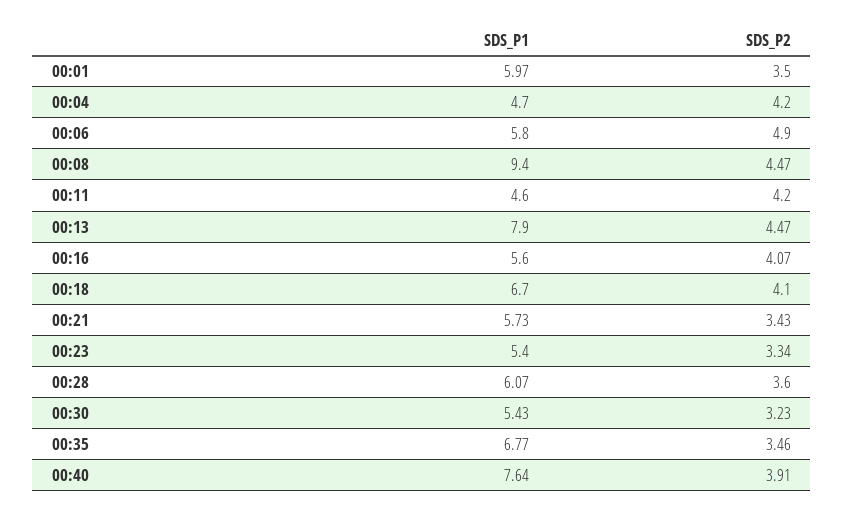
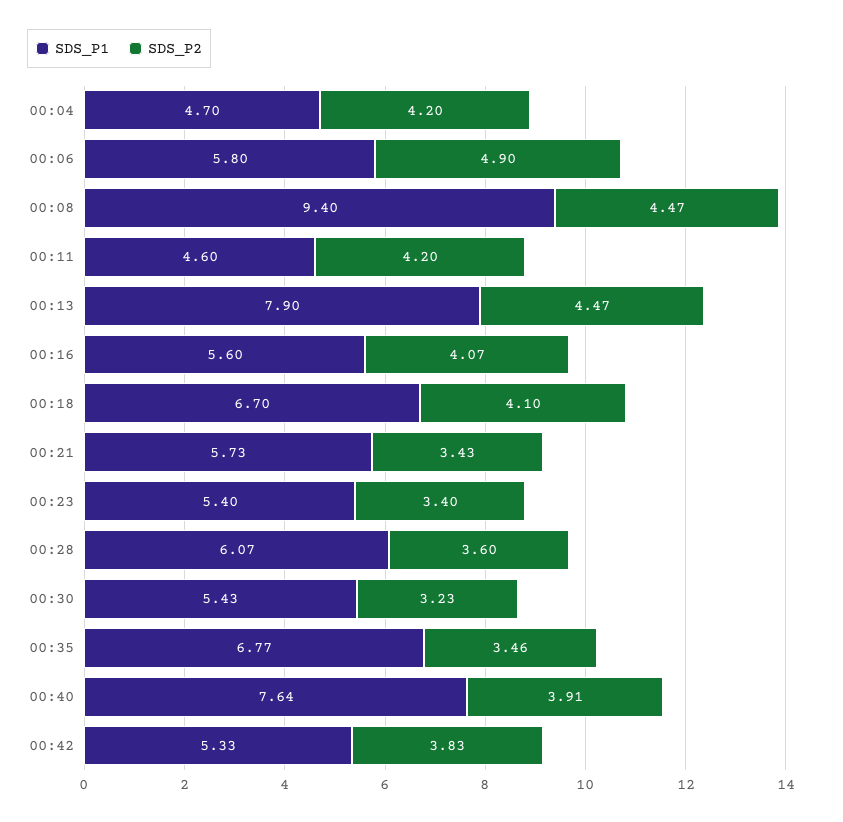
SDS_P1, 00:01: 5.97 -> none
SDS_P2, 00:01: 3.5 -> none
SDS_P2, 00:23: 3.34 -> 3.4
SDS_P1, 00:42: none -> 5.33
SDS_P2, 00:42: none -> 3.83

